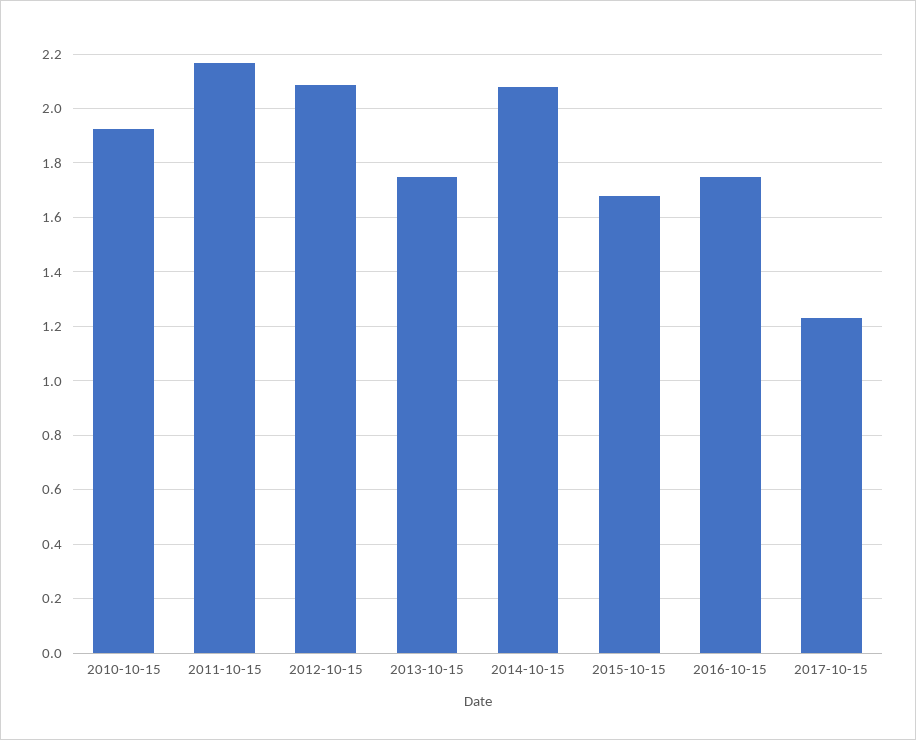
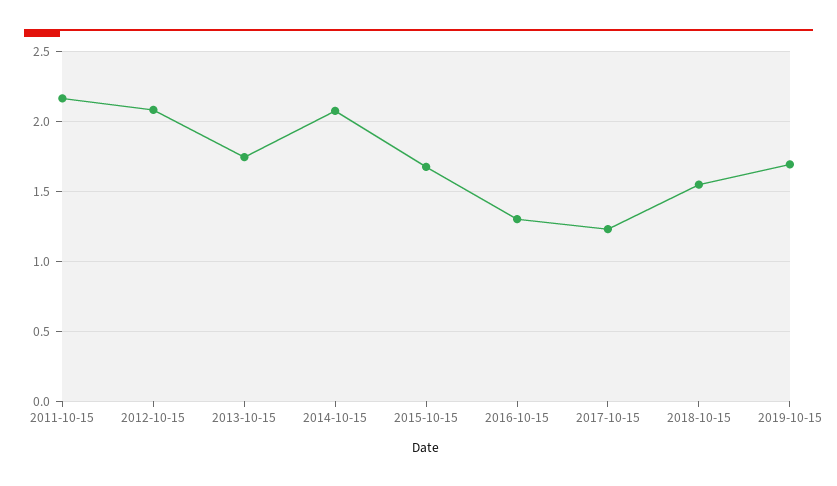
2010-10-15: 1.925 -> none
2016-10-15: 1.75 -> 1.3
2018-10-15: none -> 1.55
2019-10-15: none -> 1.7

